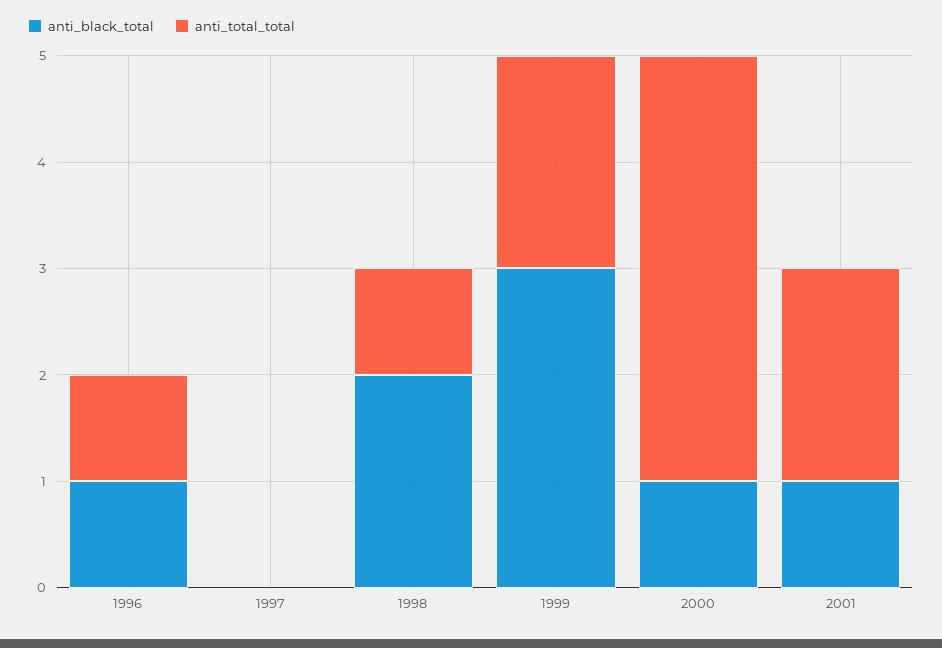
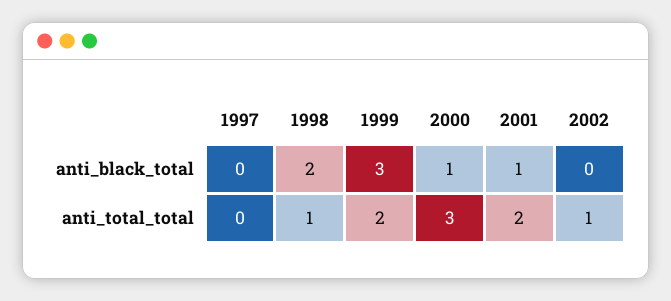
anti_black_total, 1996: 1 -> none
anti_total_total, 1996: 1 -> none
anti_total_total, 2000: 4 -> 3
anti_black_total, 2002: none -> 0
anti_total_total, 2002: none -> 1

